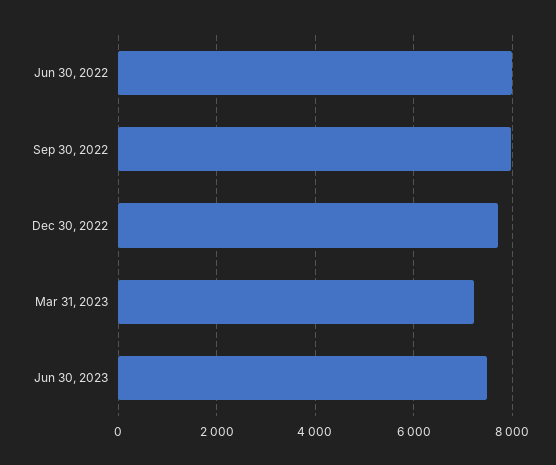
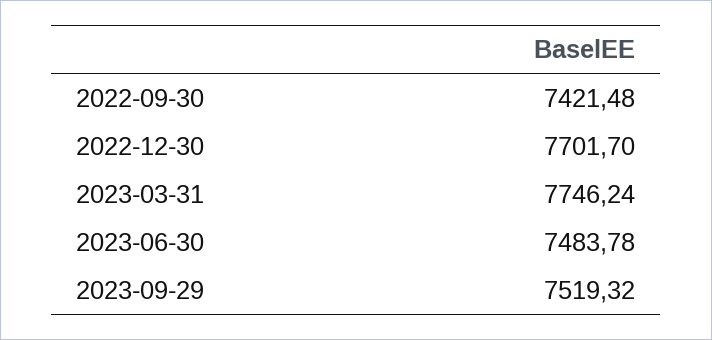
Jun 30, 2022: 8000 -> none
Sep 30, 2022: 8000 -> 7421.48
Mar 31, 2023: 7200 -> 7746.24
2023-09-29: none -> 7519.32

